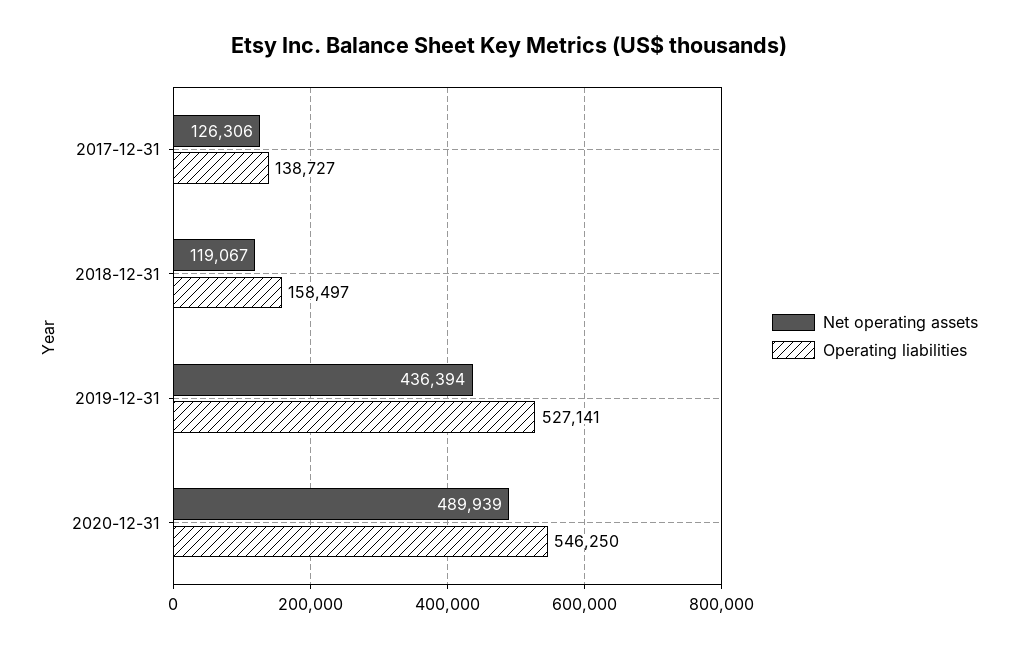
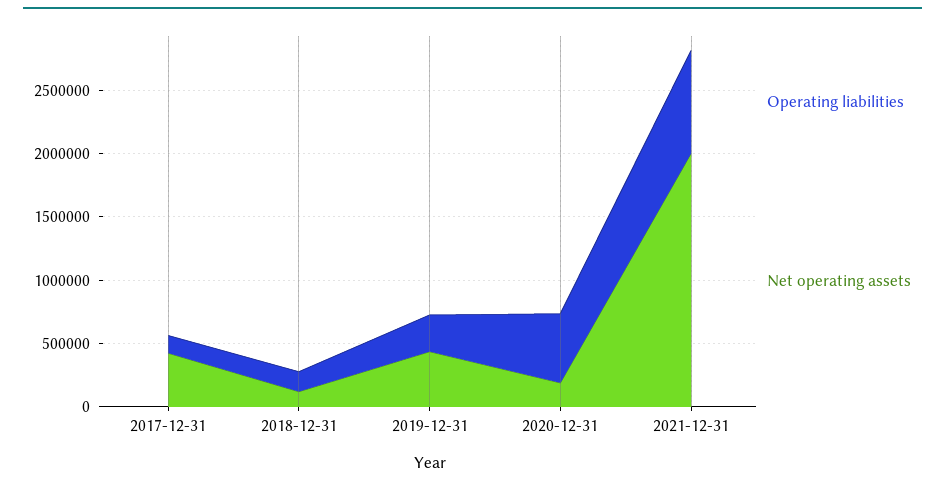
Net operating assets, 2017-12-31: 126306 -> 400000
Operating liabilities, 2019-12-31: 527141 -> 300000
Net operating assets, 2020-12-31: 489939 -> 200000
Operating liabilities, 2021-12-31: none -> 800000
Net operating assets, 2021-12-31: none -> 2000000

